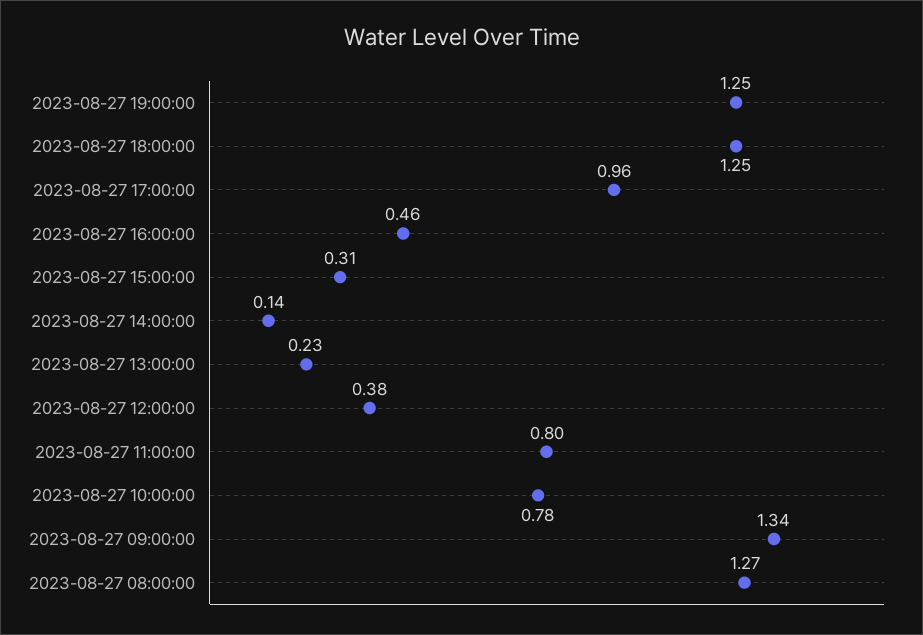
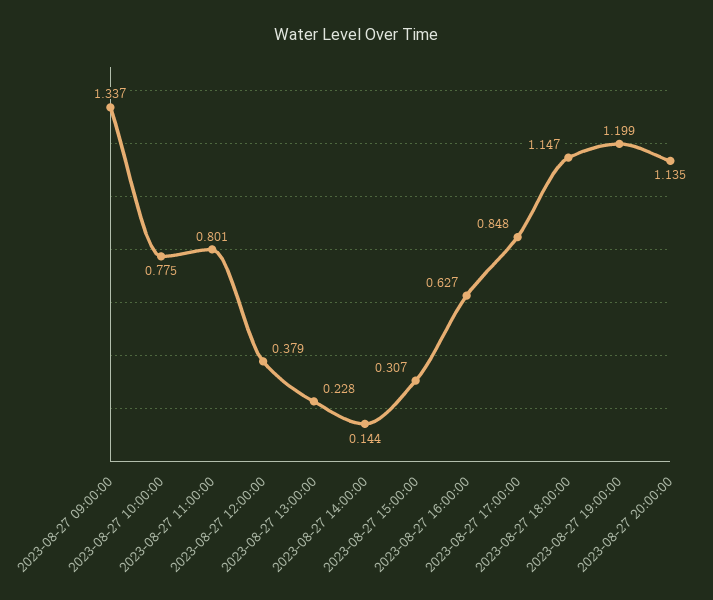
2023-08-27 19:00:00: 1.25 -> 1.199
2023-08-27 18:00:00: 1.25 -> 1.147
2023-08-27 17:00:00: 0.96 -> 0.848
2023-08-27 16:00:00: 0.46 -> 0.627
2023-08-27 08:00:00: 1.27 -> none
2023-08-27 20:00:00: none -> 1.135

